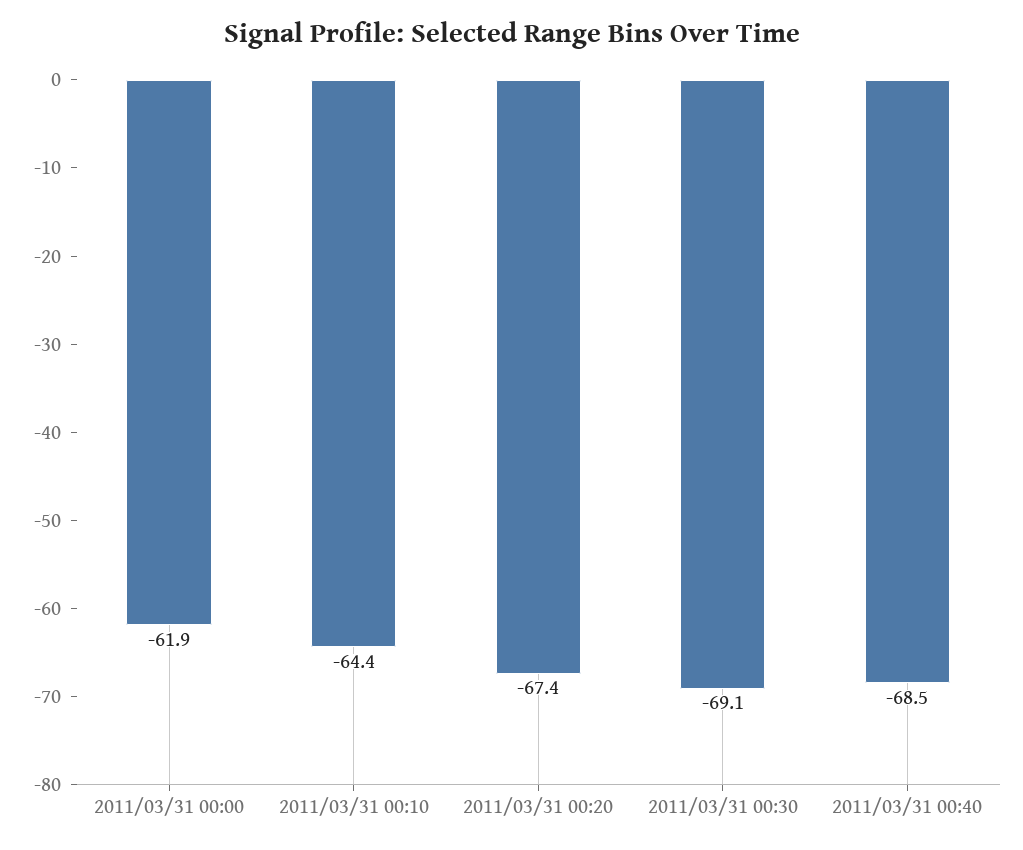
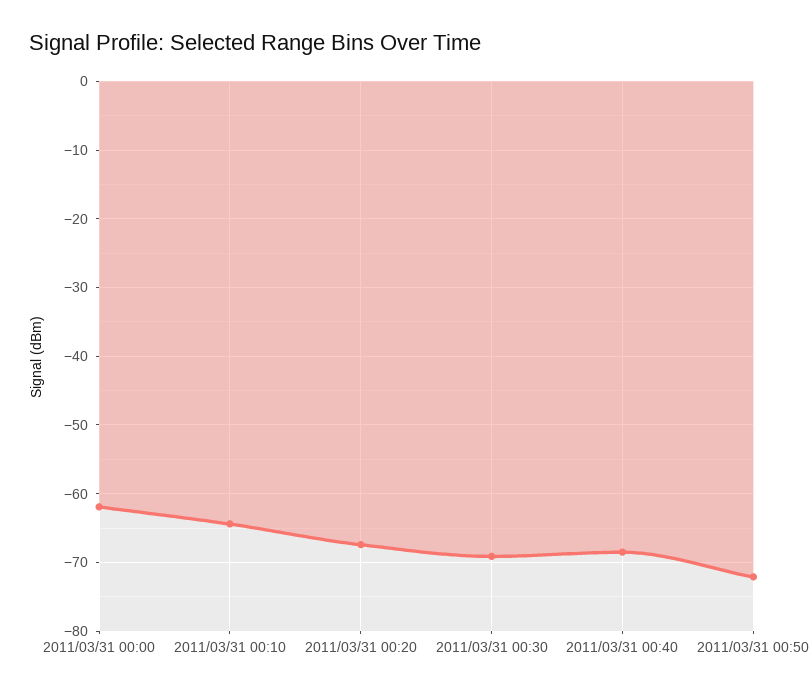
2011/03/31 00:50: none -> -72

